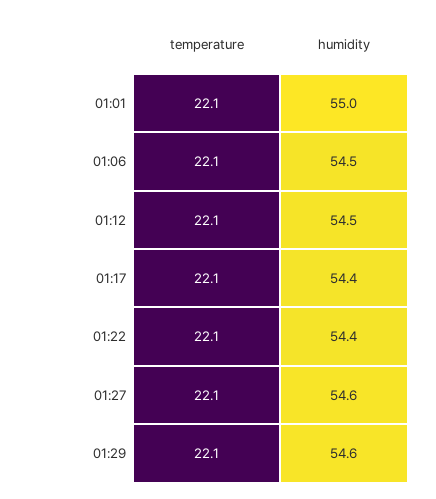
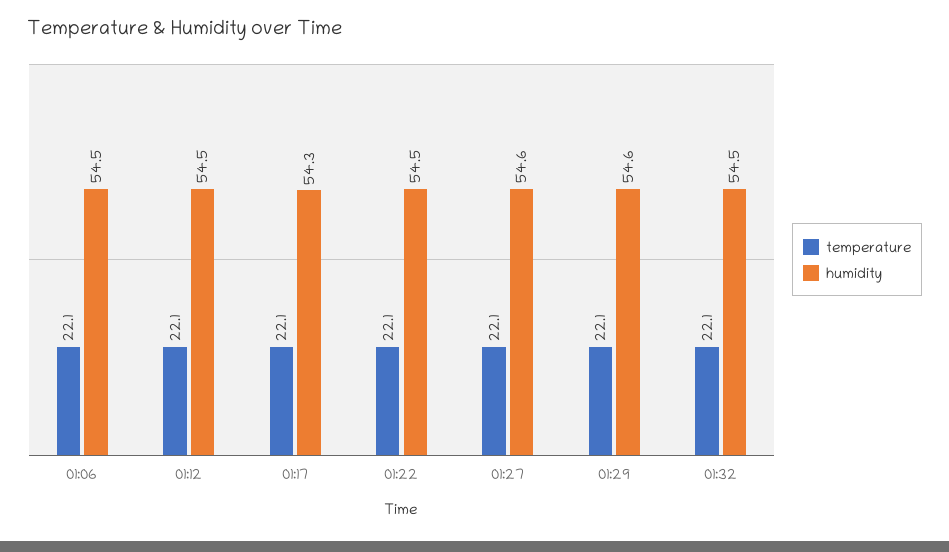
temperature, 01:01: 22.1 -> none
humidity, 01:01: 55 -> none
humidity, 01:17: 54.4 -> 54.3
humidity, 01:22: 54.4 -> 54.5
temperature, 01:32: none -> 22.1
humidity, 01:32: none -> 54.5

